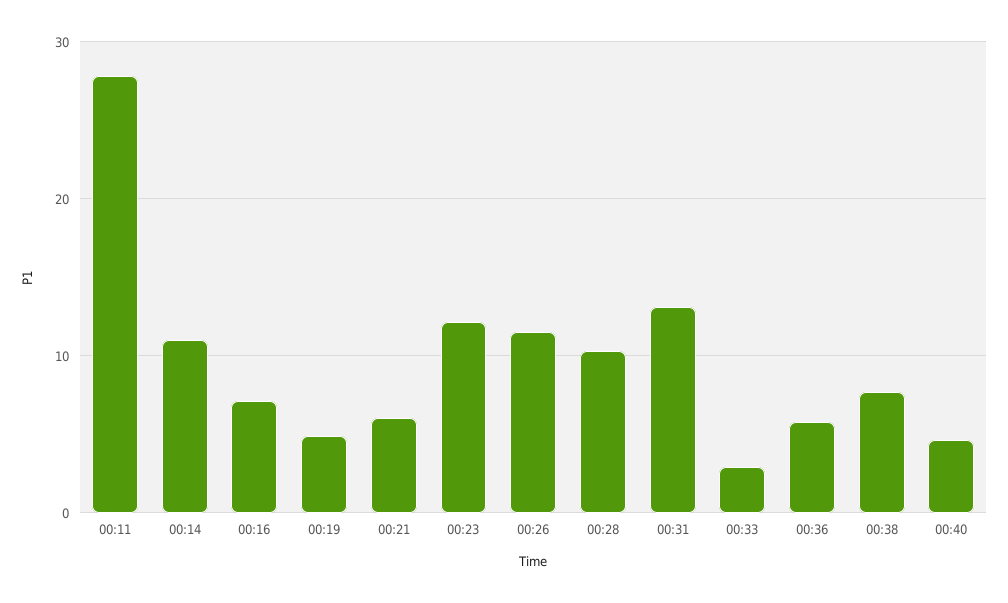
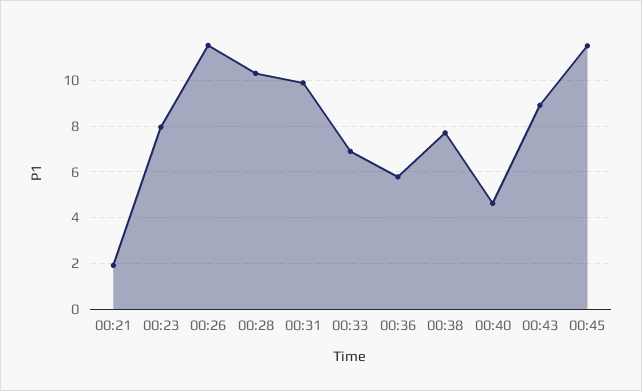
00:11: 28 -> none
00:14: 11 -> none
00:16: 7 -> none
00:19: 5 -> none
00:21: 6 -> 2
00:23: 12 -> 8
00:31: 13 -> 10
00:33: 3 -> 7
00:43: none -> 9
00:45: none -> 11.5

